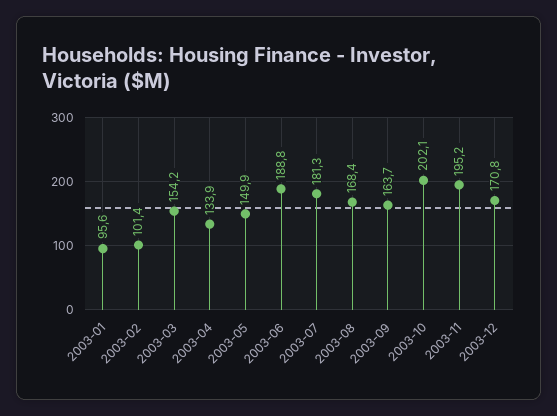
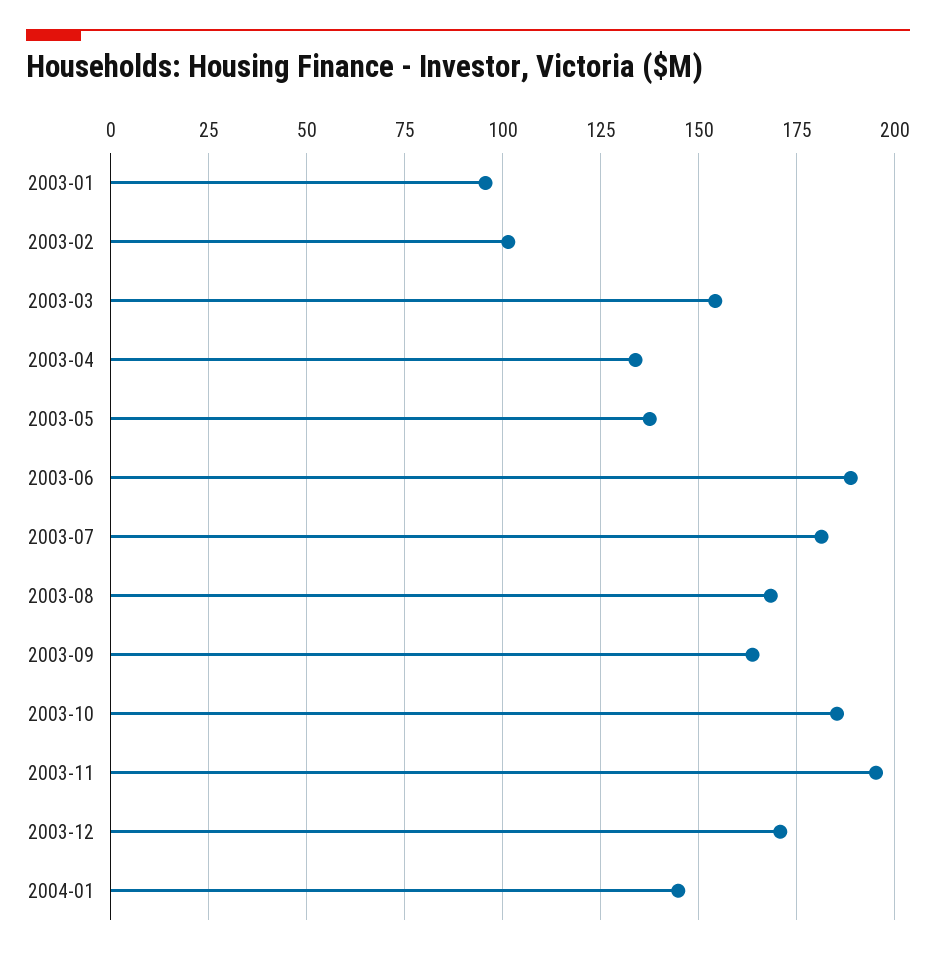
2003-05: 149.9 -> 137.5
2003-10: 202.1 -> 185
2004-01: none -> 145

